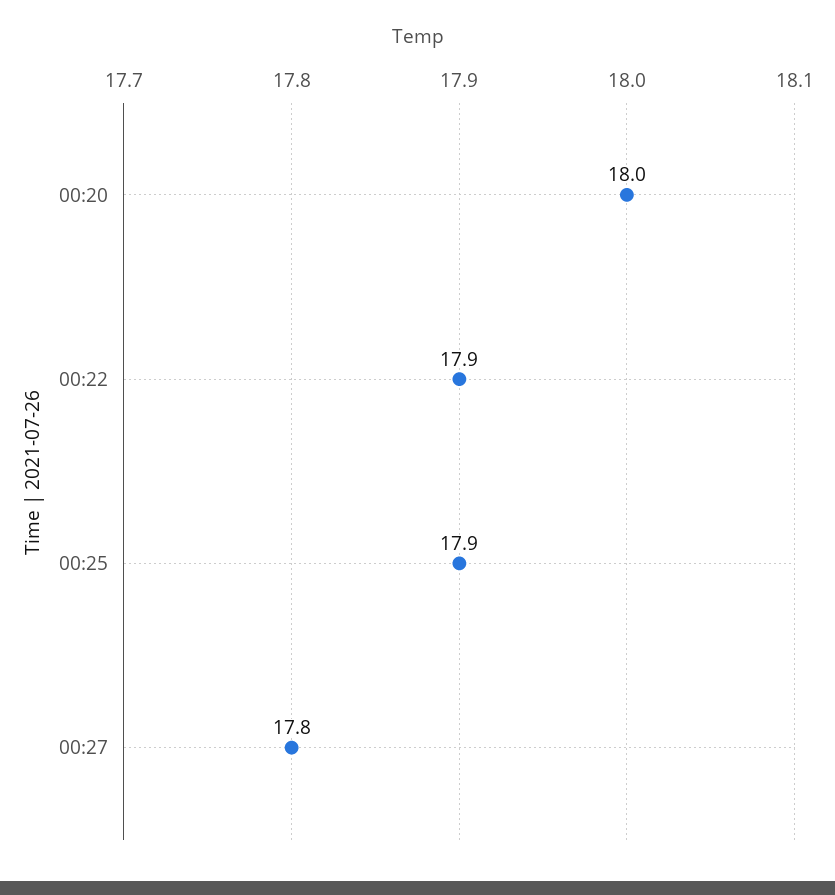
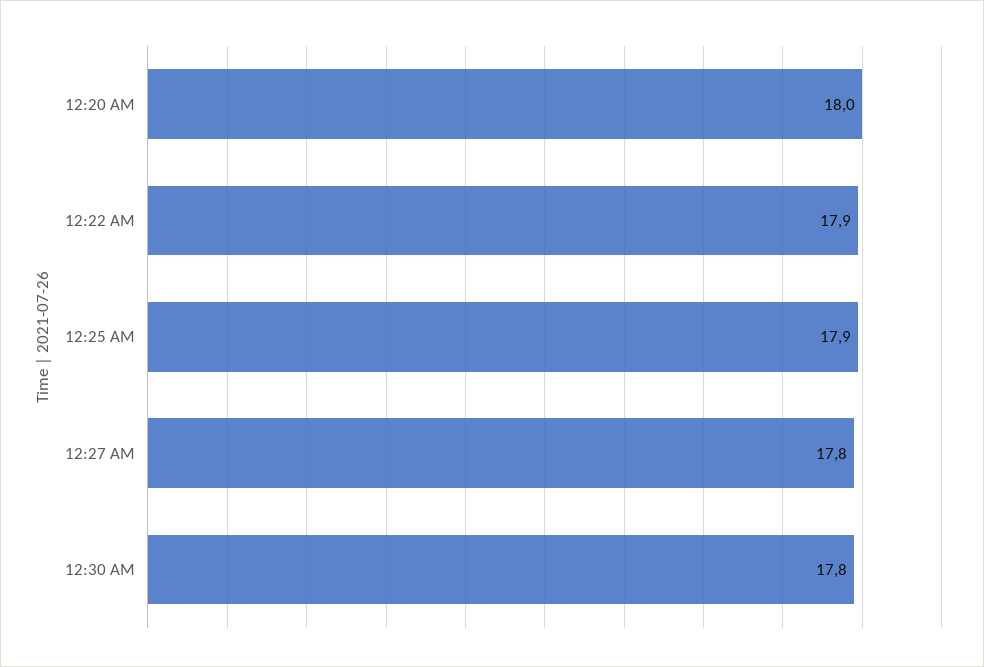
12:30 AM: none -> 17.8

